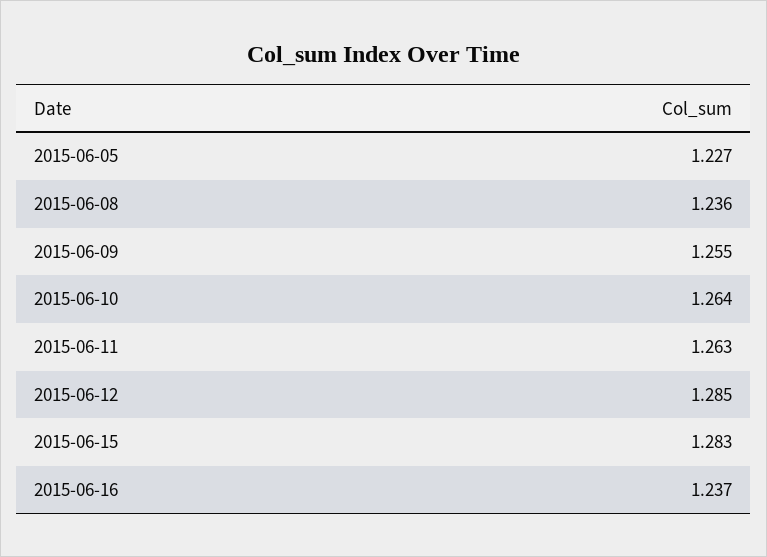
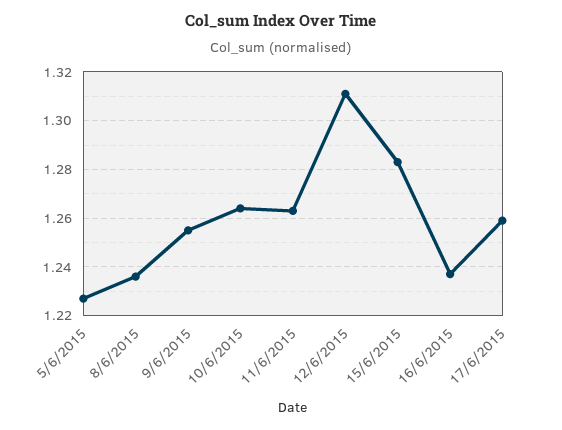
2015-06-12: 1.285 -> 1.31
17/6/2015: none -> 1.26

